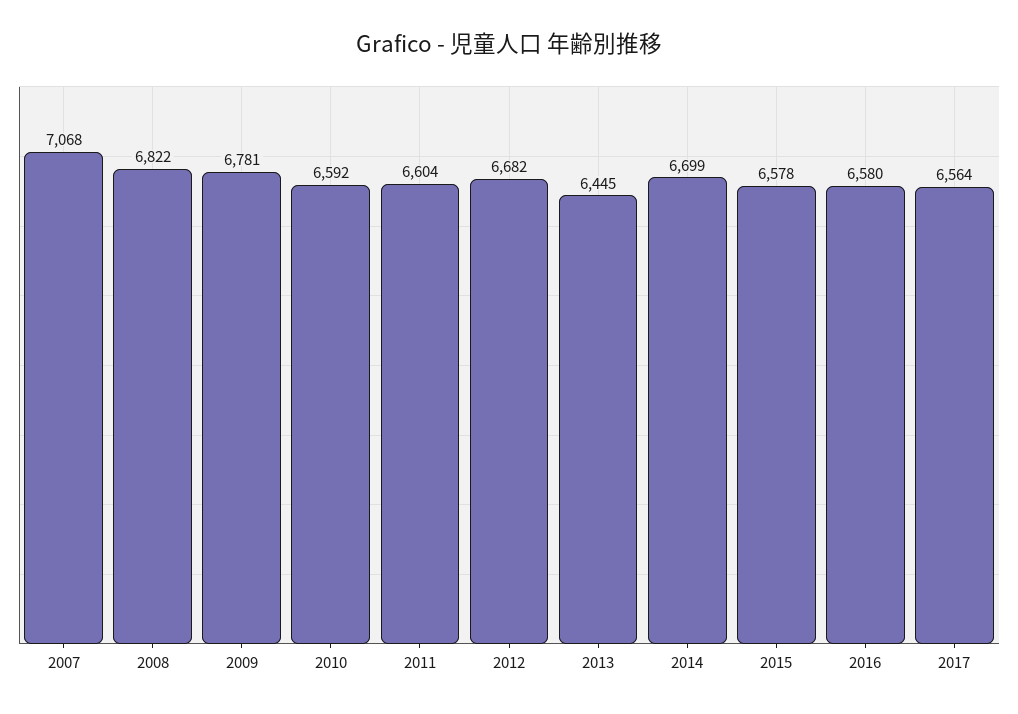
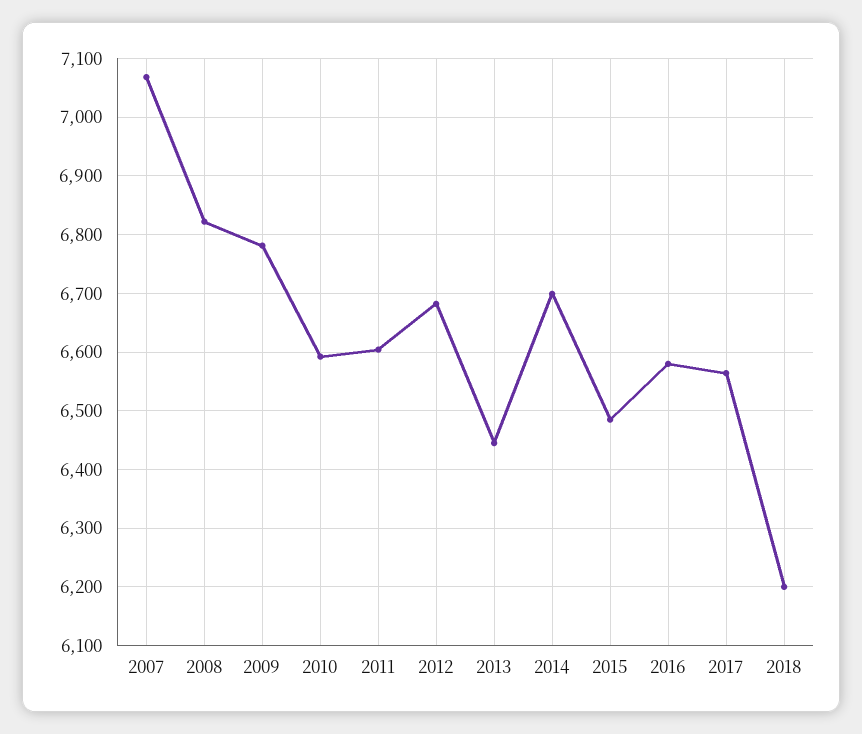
2015: 6578 -> 6480
2018: none -> 6200

